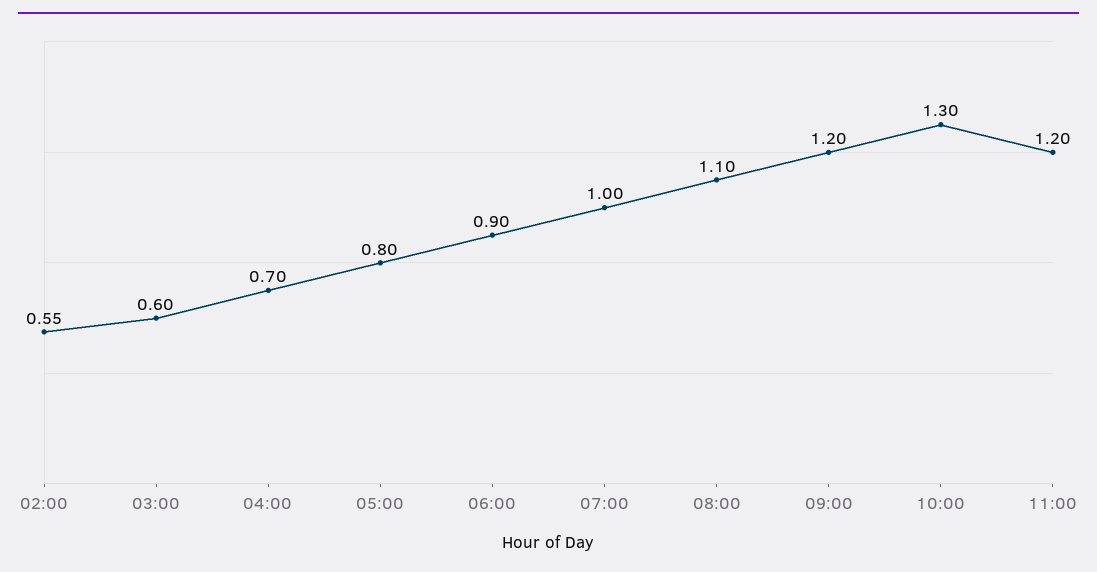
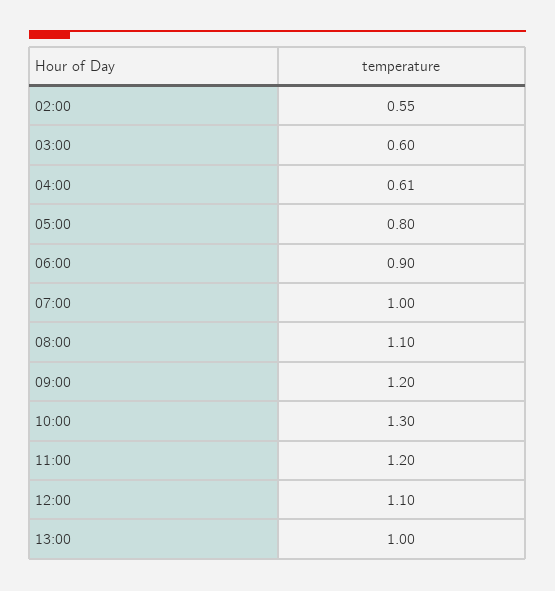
04:00: 0.7 -> 0.61
12:00: none -> 1.1
13:00: none -> 1

